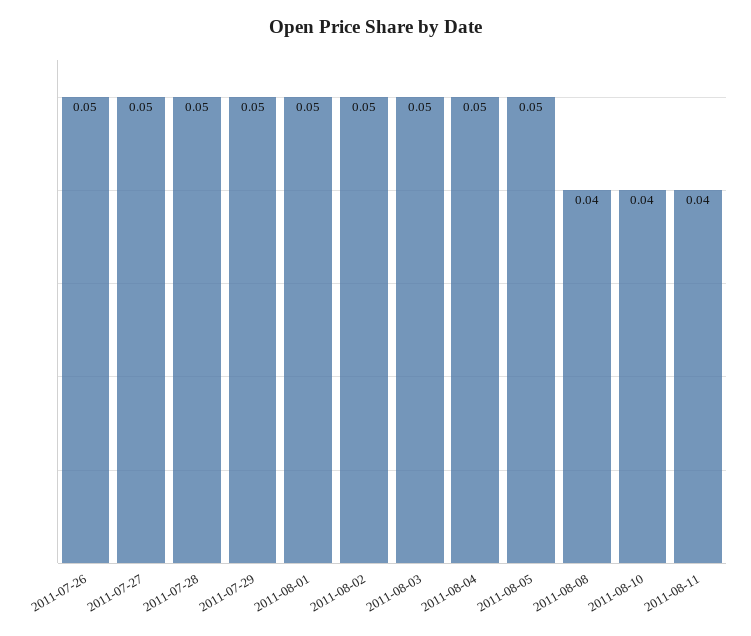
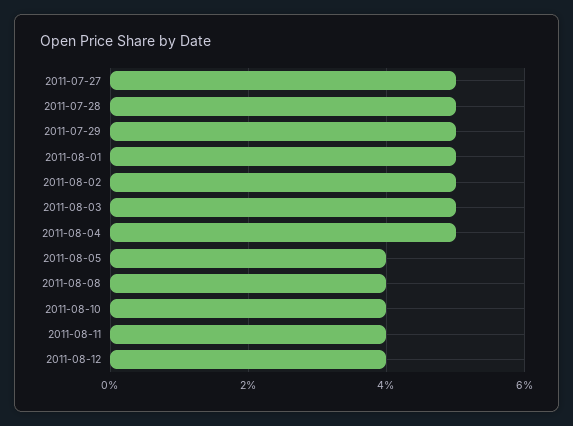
2011-07-26: 0.05 -> none
2011-08-05: 0.05 -> 0.04
2011-08-12: none -> 0.04

